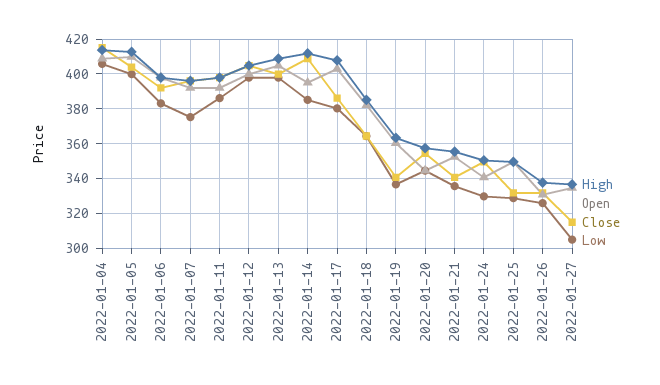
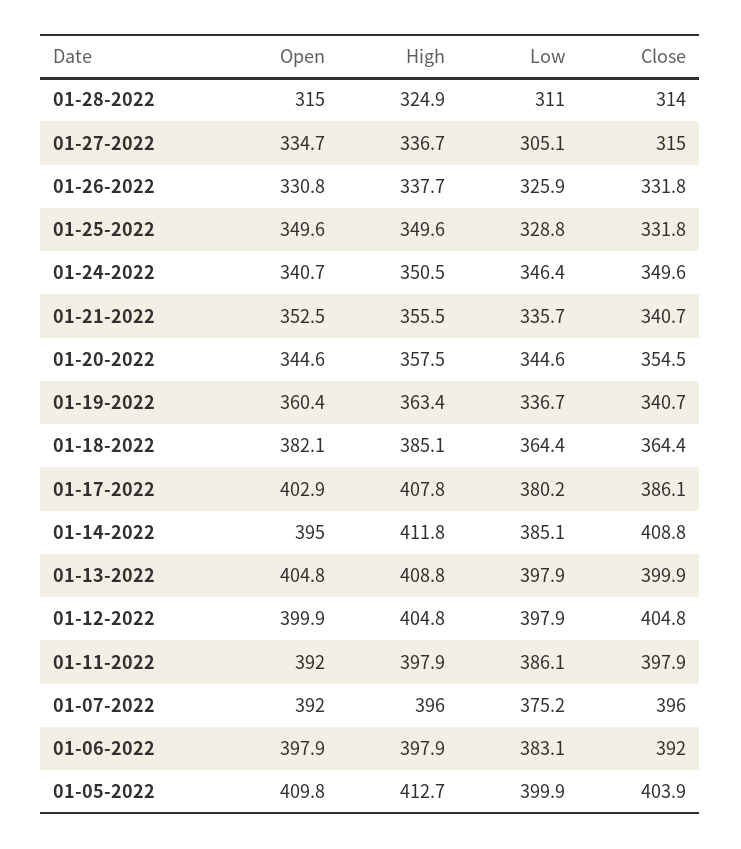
High, 2022-01-04: 415 -> none
Open, 2022-01-04: 410 -> none
Close, 2022-01-04: 415 -> none
Low, 2022-01-04: 405 -> none
Low, 2022-01-24: 330 -> 346.4
Open, 01-28-2022: none -> 315
High, 01-28-2022: none -> 324.9
Low, 01-28-2022: none -> 311
Close, 01-28-2022: none -> 314

